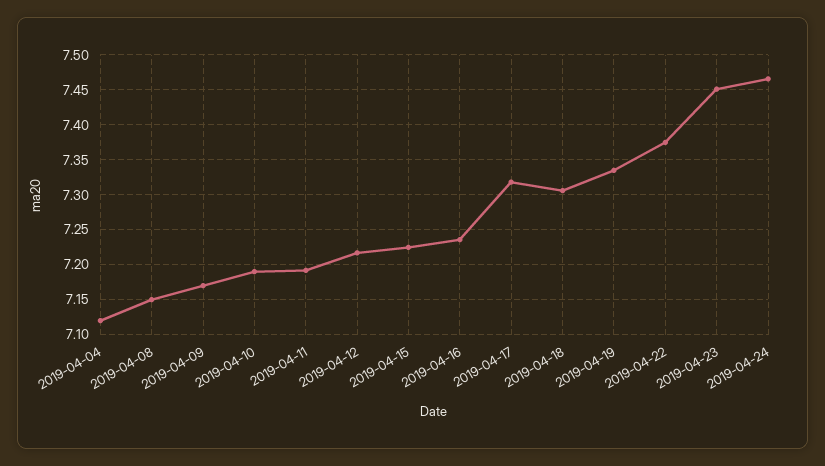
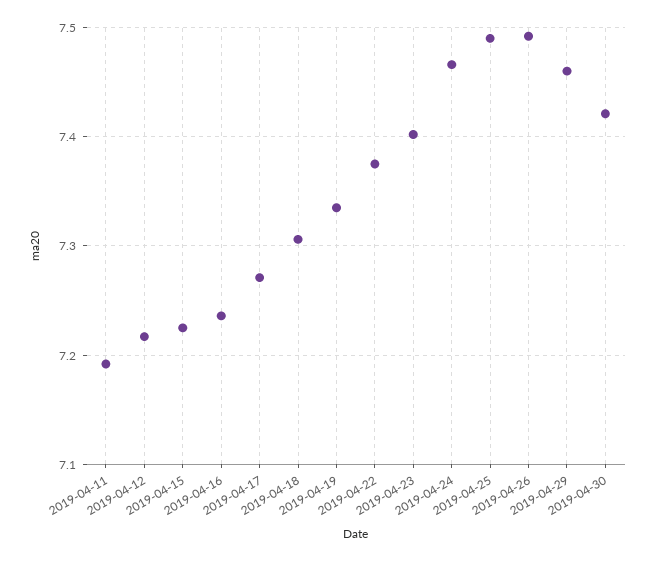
2019-04-04: 7.12 -> none
2019-04-08: 7.15 -> none
2019-04-09: 7.17 -> none
2019-04-10: 7.19 -> none
2019-04-17: 7.32 -> 7.27
2019-04-23: 7.45 -> 7.4
2019-04-25: none -> 7.49
2019-04-26: none -> 7.49
2019-04-29: none -> 7.46
2019-04-30: none -> 7.42

